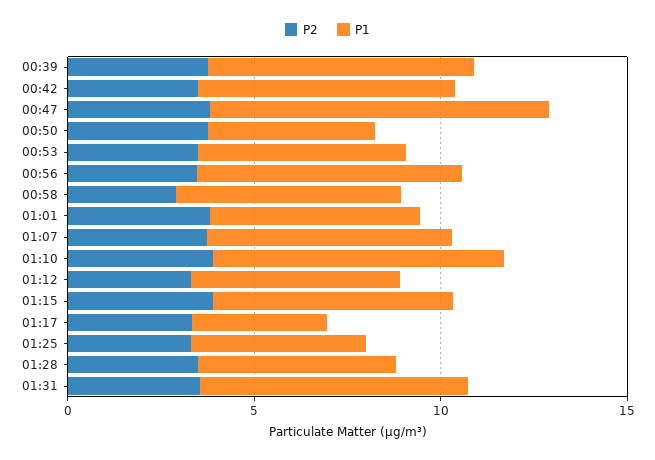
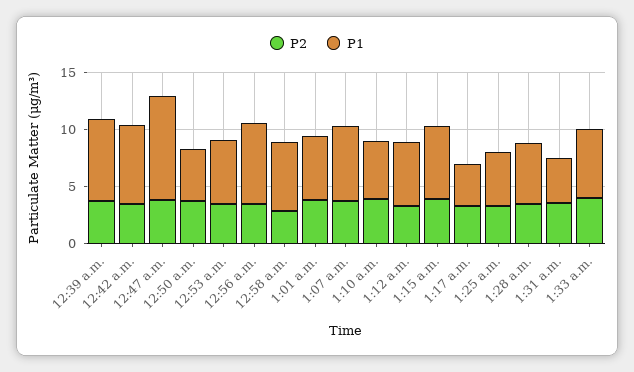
P1, 01:10: 8 -> 5
P1, 01:31: 7 -> 4
P2, 1:33 a.m.: none -> 4
P1, 1:33 a.m.: none -> 6

